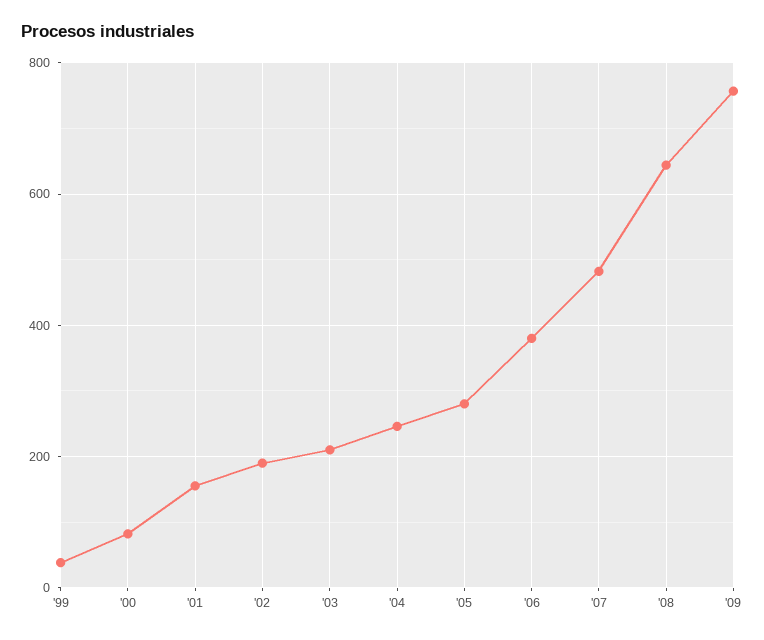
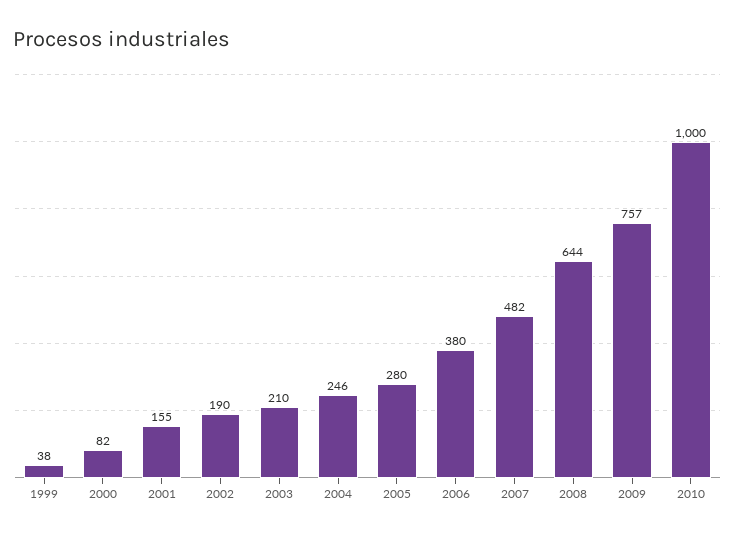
2010: none -> 1000

